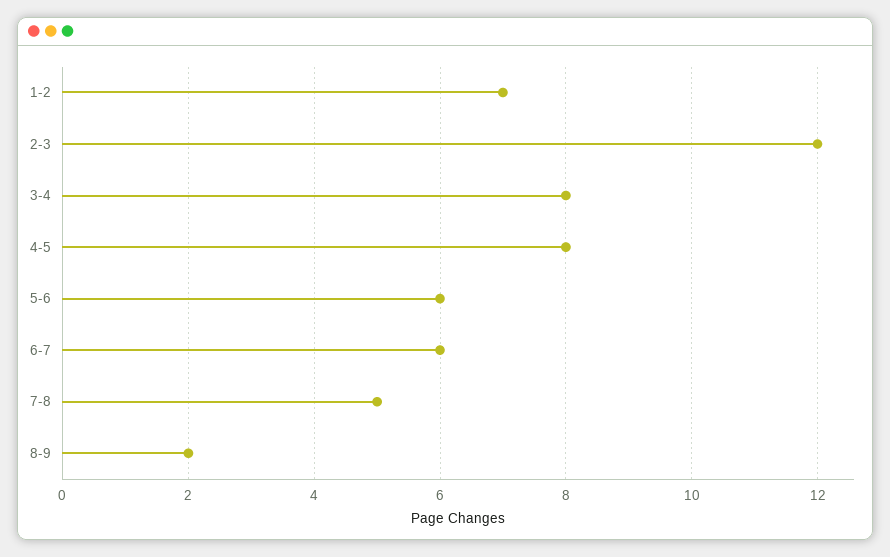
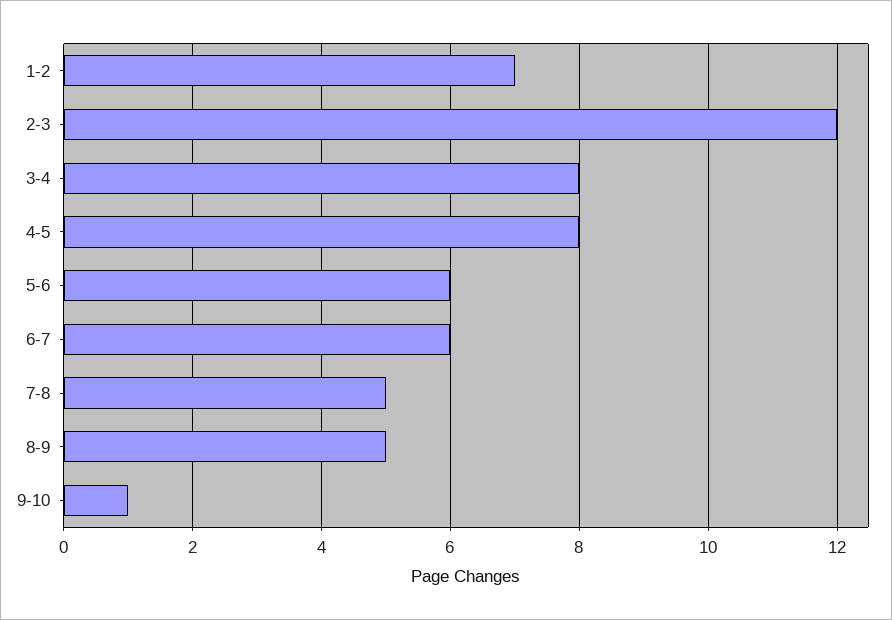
8-9: 2 -> 5
9-10: none -> 1

